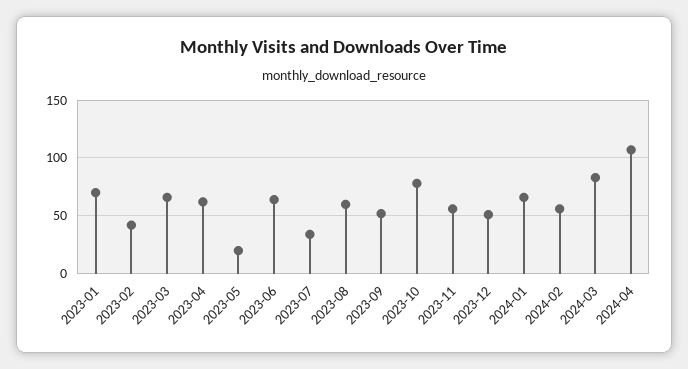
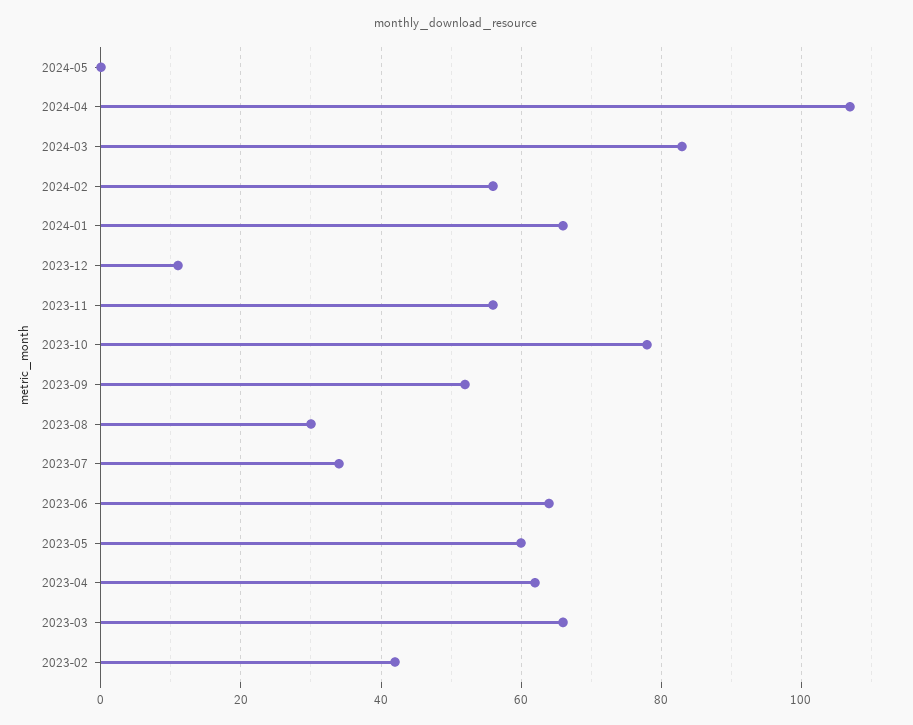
2023-01: 70 -> none
2023-05: 20 -> 60
2023-08: 60 -> 30
2023-12: 50 -> 10
2024-05: none -> 0

